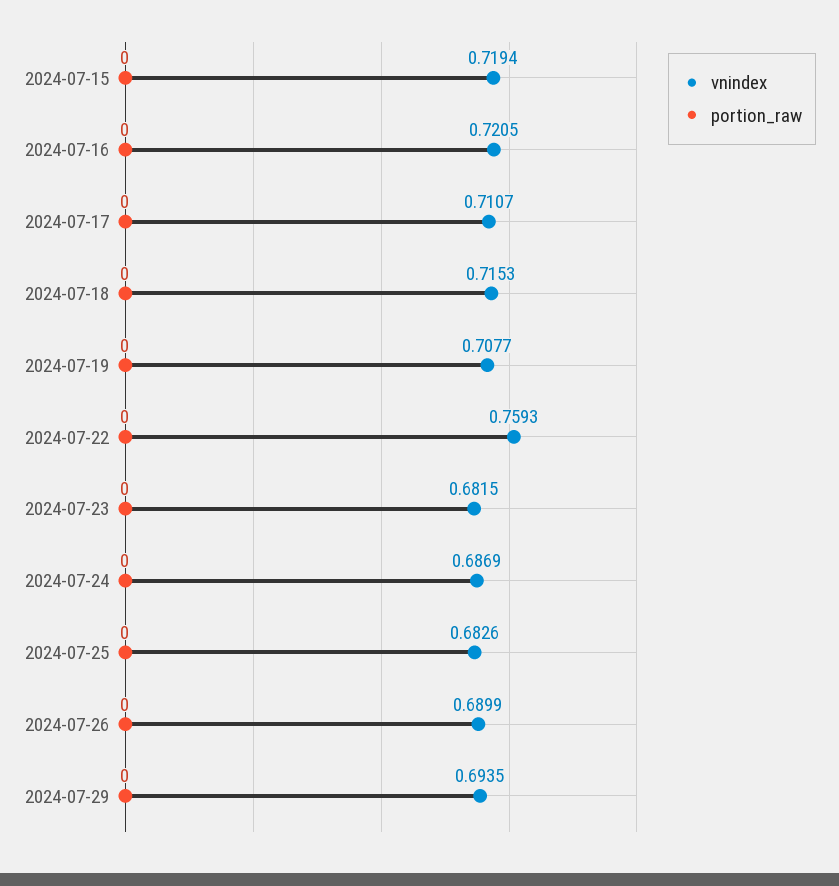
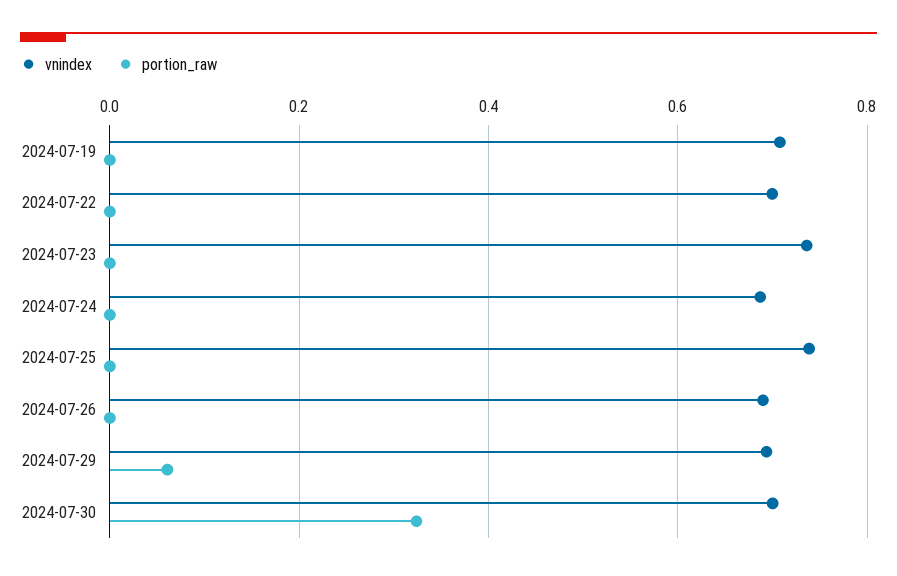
vnindex, 2024-07-15: 0.7194 -> none
portion_raw, 2024-07-15: 0 -> none
vnindex, 2024-07-16: 0.7205 -> none
portion_raw, 2024-07-16: 0 -> none
vnindex, 2024-07-17: 0.7107 -> none
portion_raw, 2024-07-17: 0 -> none
vnindex, 2024-07-18: 0.7153 -> none
portion_raw, 2024-07-18: 0 -> none
vnindex, 2024-07-22: 0.7593 -> 0.7
vnindex, 2024-07-23: 0.6815 -> 0.74
vnindex, 2024-07-25: 0.6826 -> 0.74
portion_raw, 2024-07-29: 0 -> 0.06
vnindex, 2024-07-30: none -> 0.7
portion_raw, 2024-07-30: none -> 0.32

